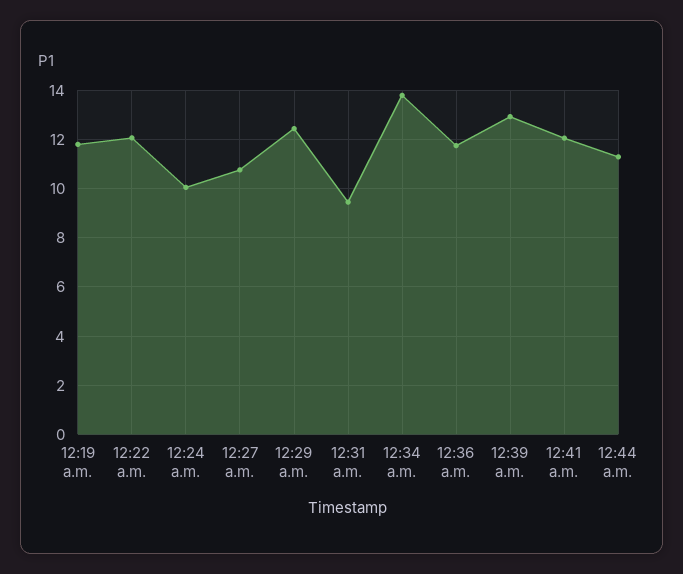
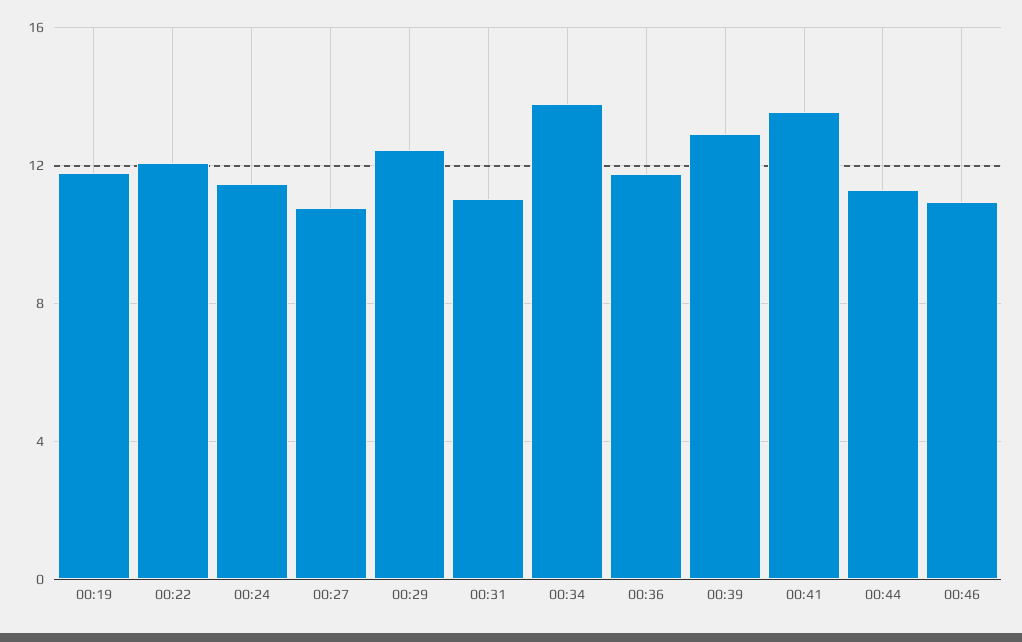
12:24 a.m.: 10 -> 11.5
12:31 a.m.: 9.5 -> 11
12:41 a.m.: 12 -> 13.5
00:46: none -> 11

